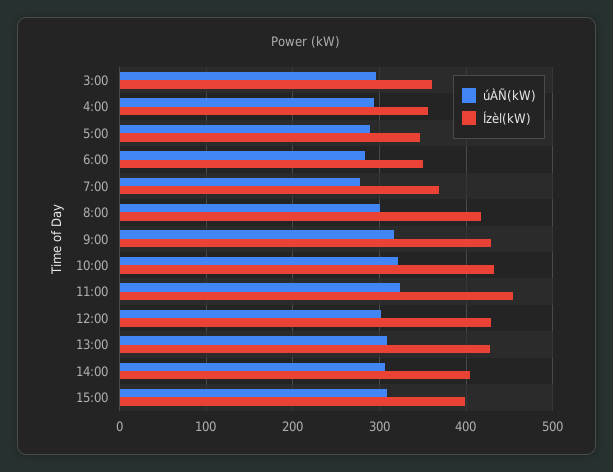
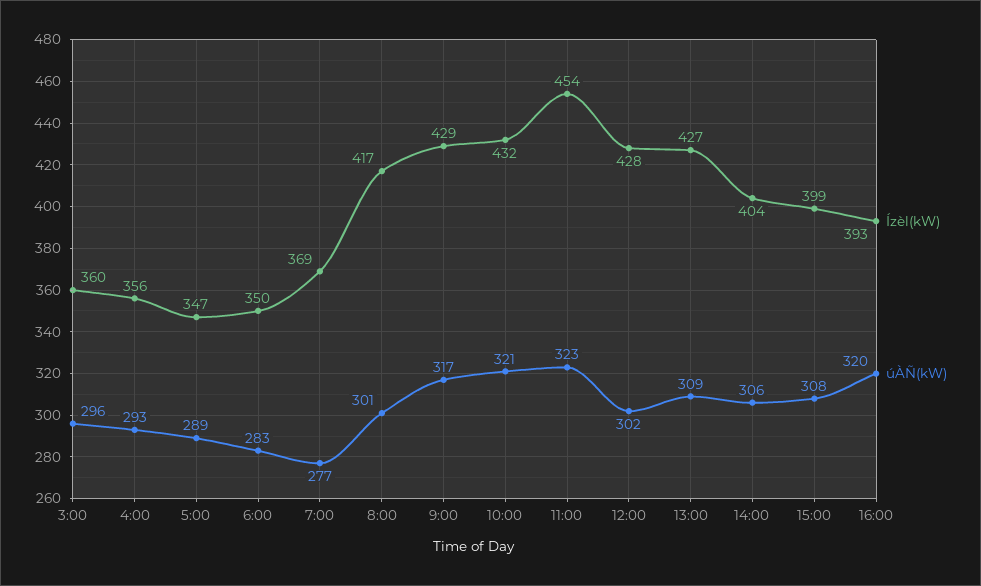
Ízèl(kW), 16:00: none -> 393
úÀÑ(kW), 16:00: none -> 320

